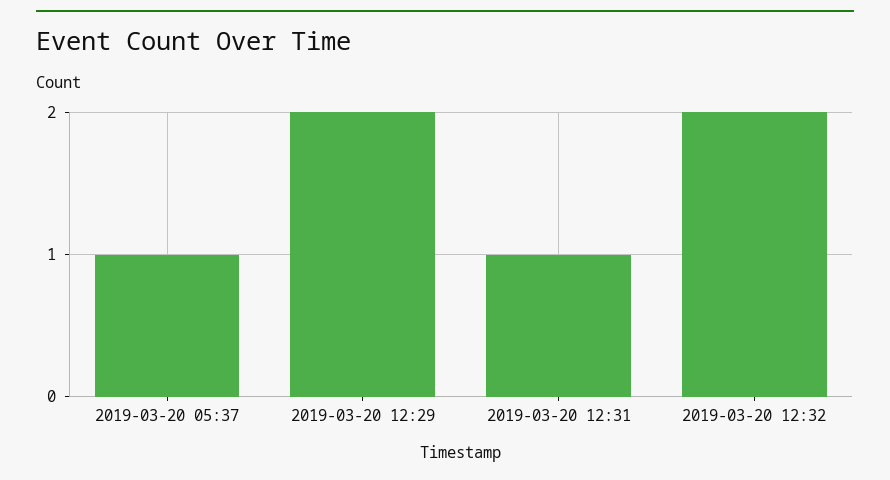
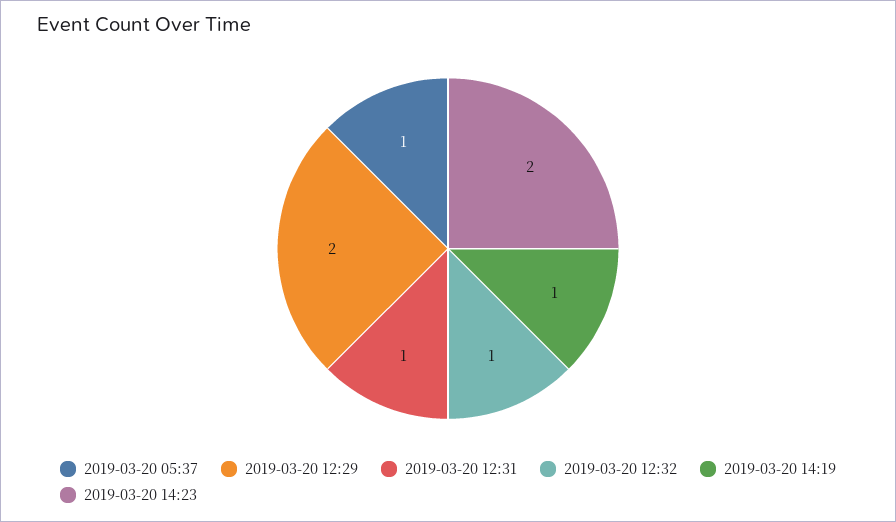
2019-03-20 12:32: 2 -> 1
2019-03-20 14:19: none -> 1
2019-03-20 14:23: none -> 2

